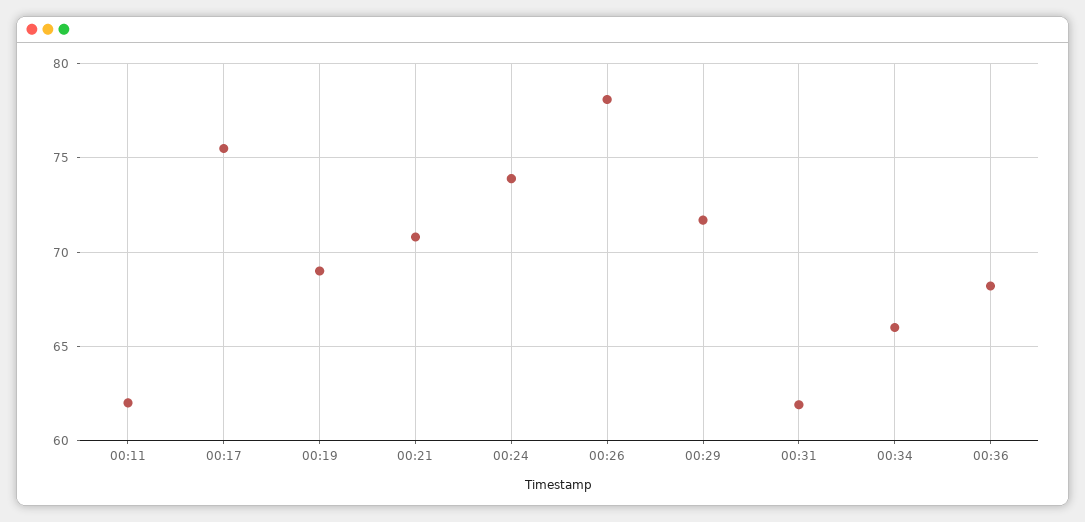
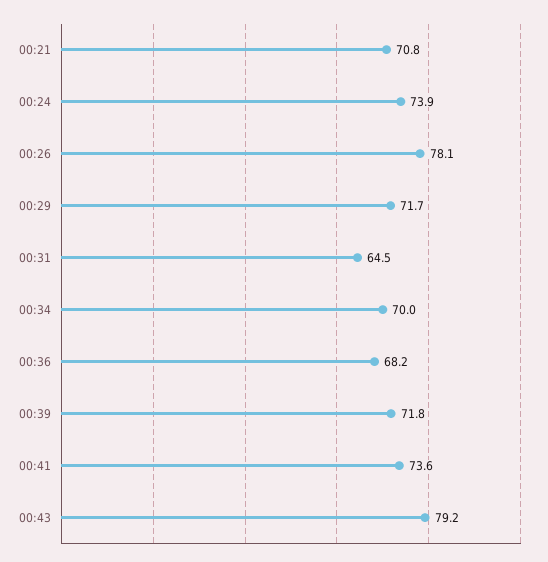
00:11: 62 -> none
00:17: 75.5 -> none
00:19: 69 -> none
00:31: 62 -> 64.5
00:34: 66 -> 70
00:39: none -> 71.8
00:41: none -> 73.6
00:43: none -> 79.2

